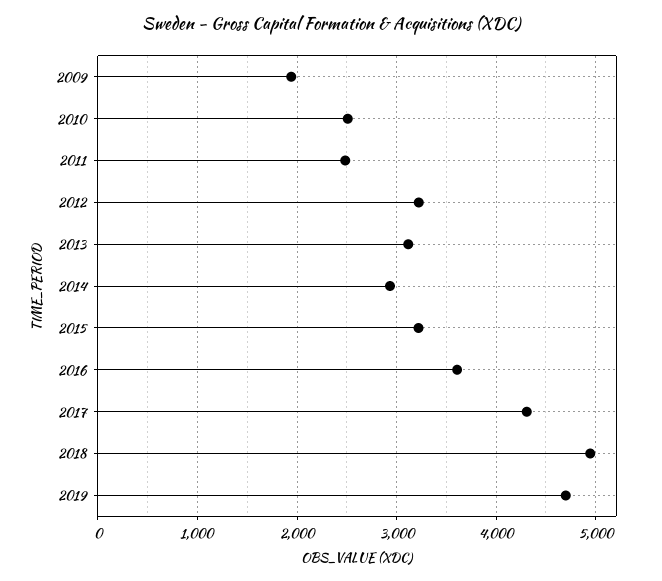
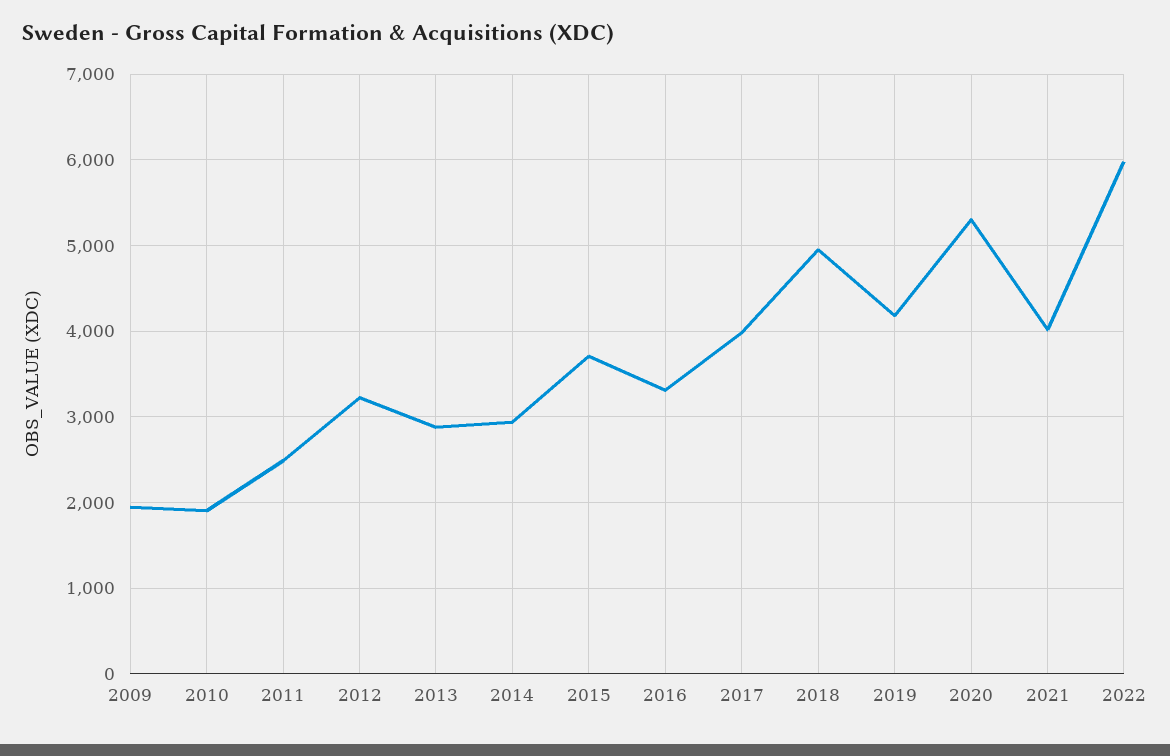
2010: 2500 -> 1900
2013: 3100 -> 2900
2015: 3200 -> 3700
2016: 3600 -> 3300
2017: 4300 -> 4000
2019: 4700 -> 4200
2020: none -> 5300
2021: none -> 4000
2022: none -> 6000

